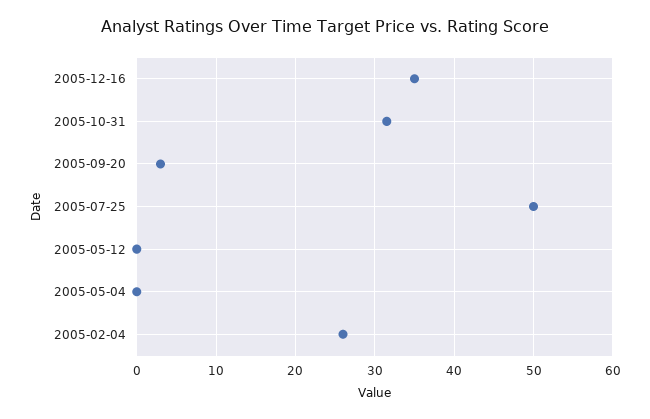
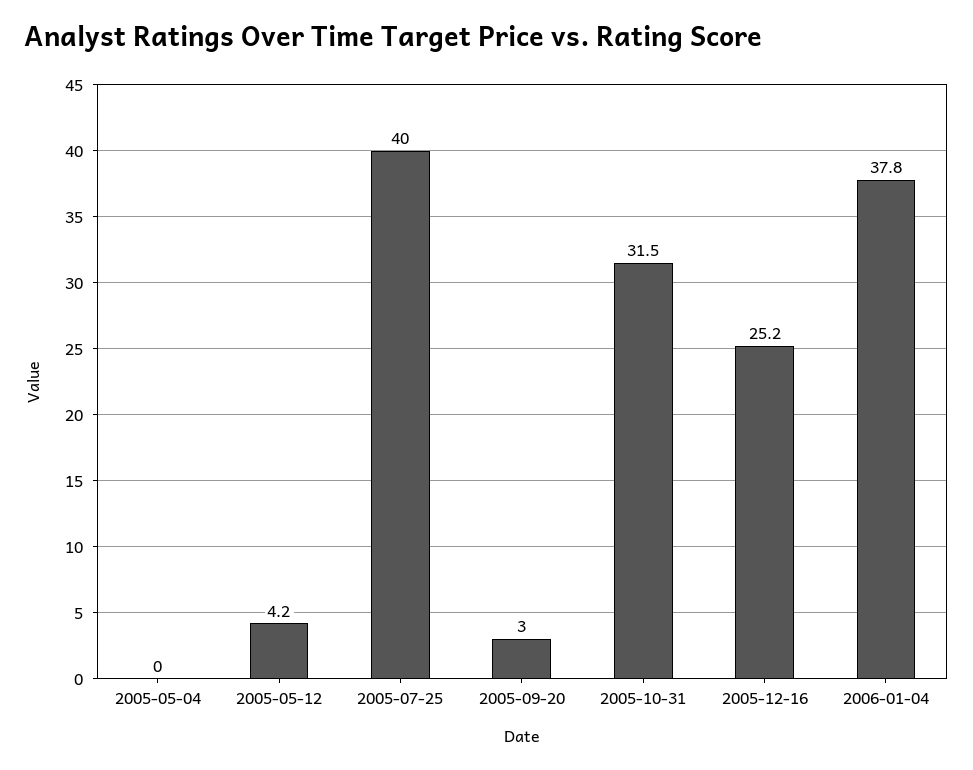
2005-12-16: 35 -> 25.2
2005-07-25: 50 -> 40
2005-05-12: 0 -> 4.2
2005-02-04: 26 -> none
2006-01-04: none -> 37.8

